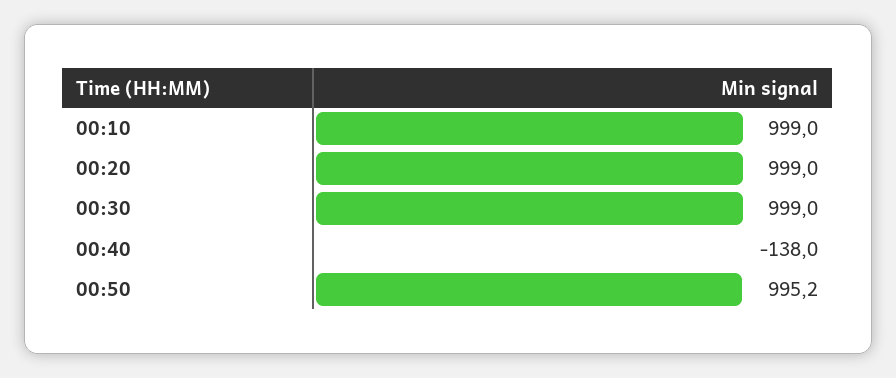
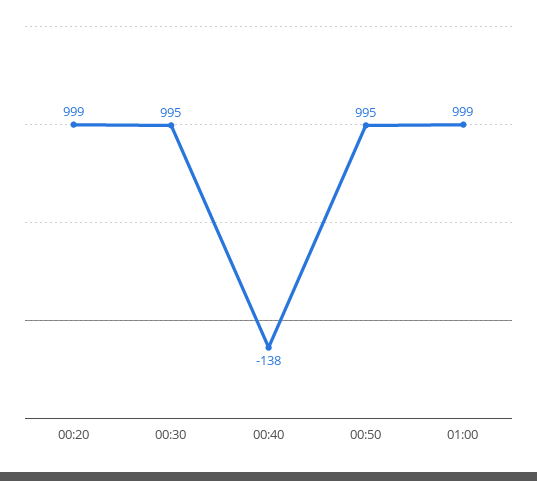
00:10: 999 -> none
00:30: 999 -> 995
01:00: none -> 999

